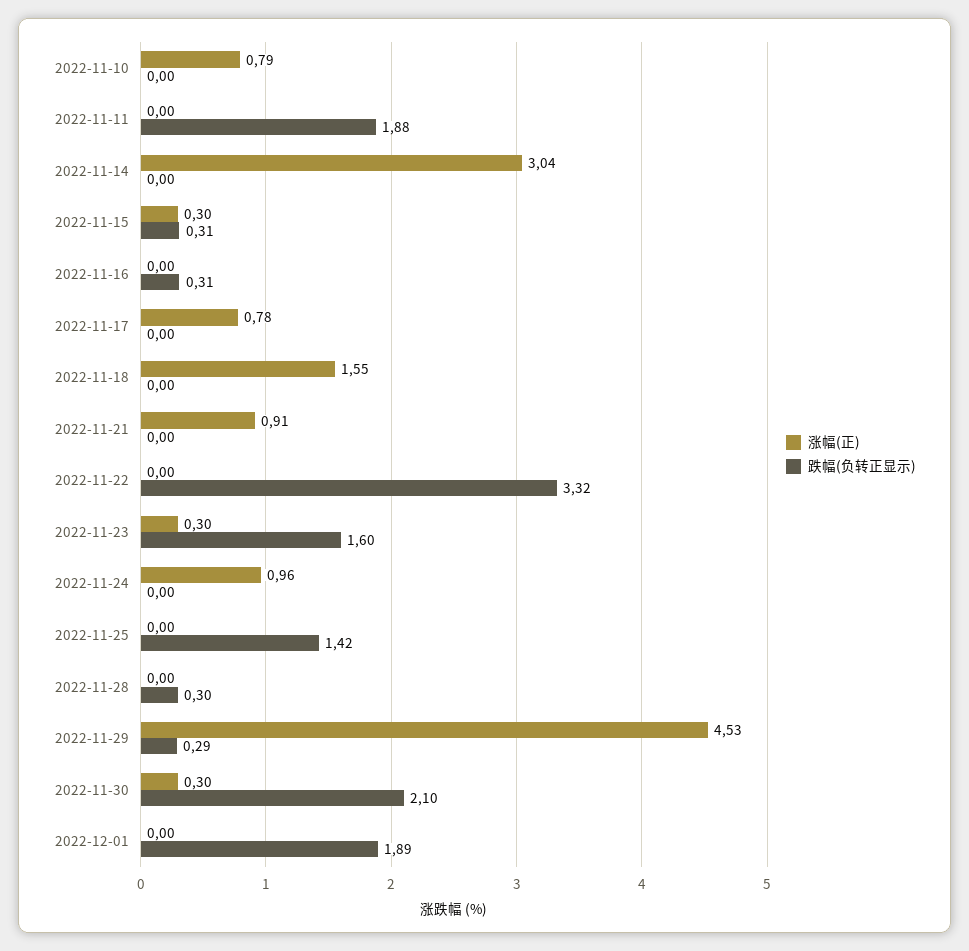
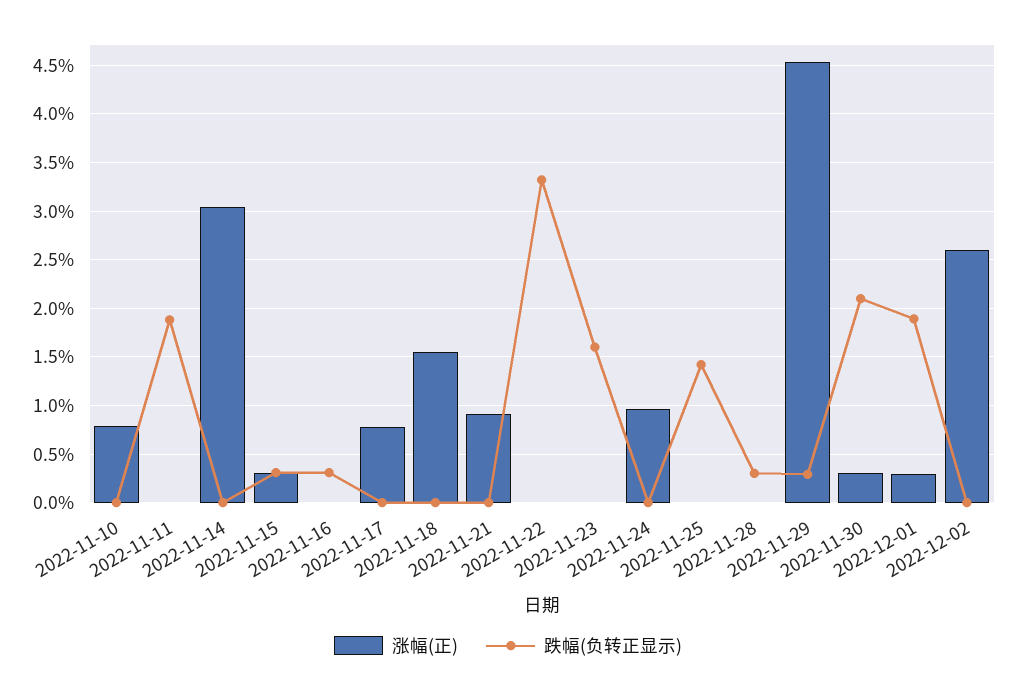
涨幅(正), 2022-11-23: 0.3 -> 0
涨幅(正), 2022-12-01: 0 -> 0.3
涨幅(正), 2022-12-02: none -> 2.6
跌幅(负转正显示), 2022-12-02: none -> 0

